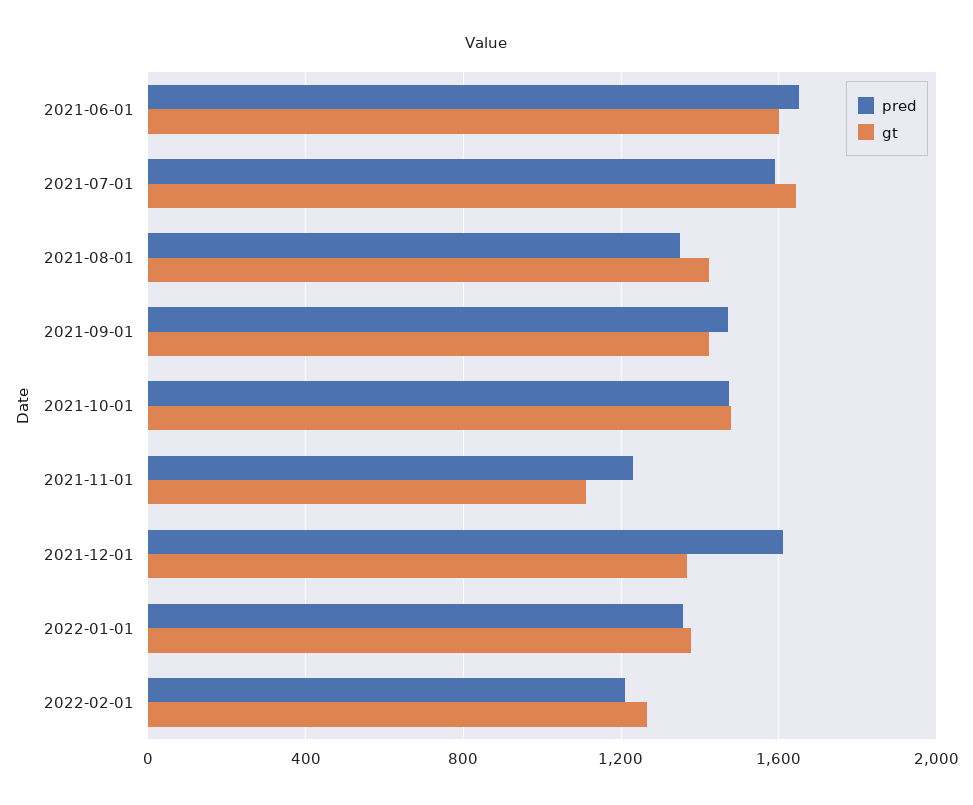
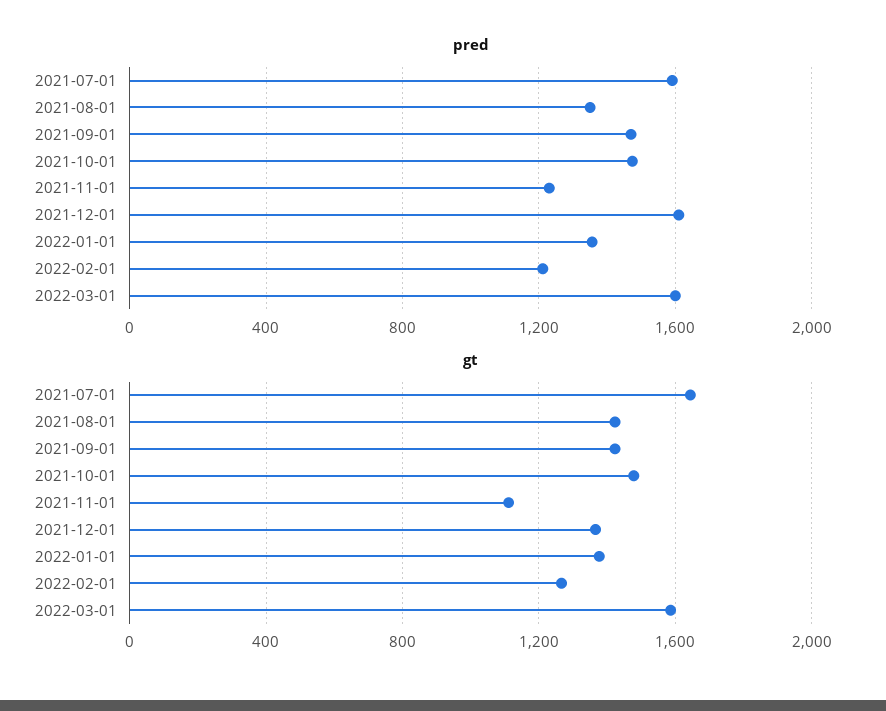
pred, 2021-06-01: 1650 -> none
gt, 2021-06-01: 1600 -> none
pred, 2022-03-01: none -> 1600
gt, 2022-03-01: none -> 1600

